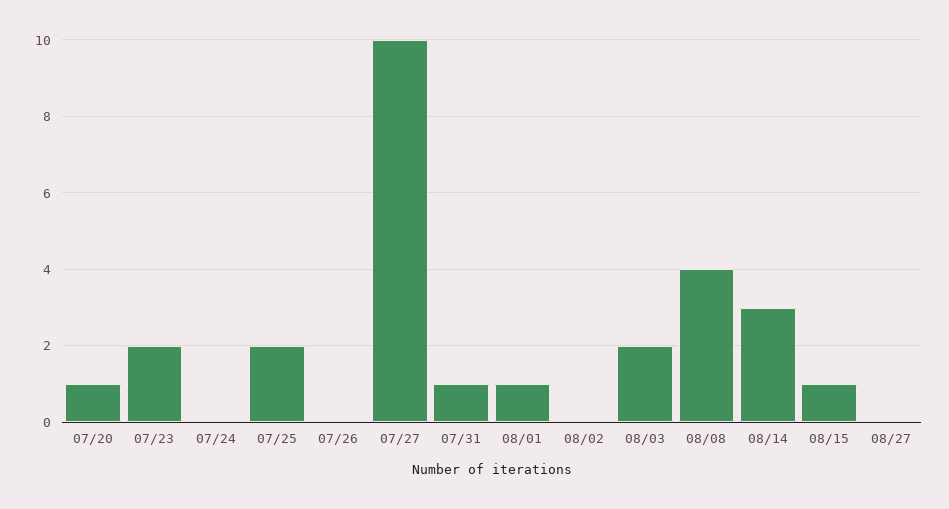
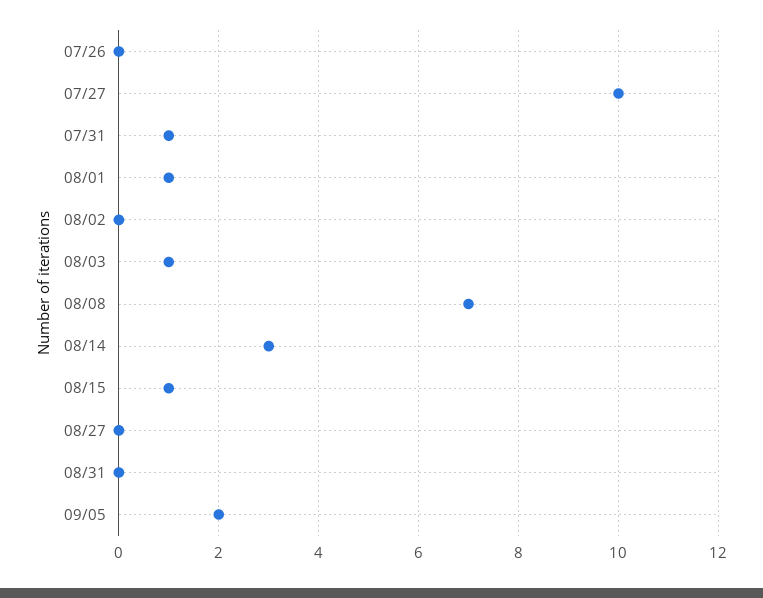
07/20: 1 -> none
07/23: 2 -> none
07/24: 0 -> none
07/25: 2 -> none
08/03: 2 -> 1
08/08: 4 -> 7
08/31: none -> 0
09/05: none -> 2

